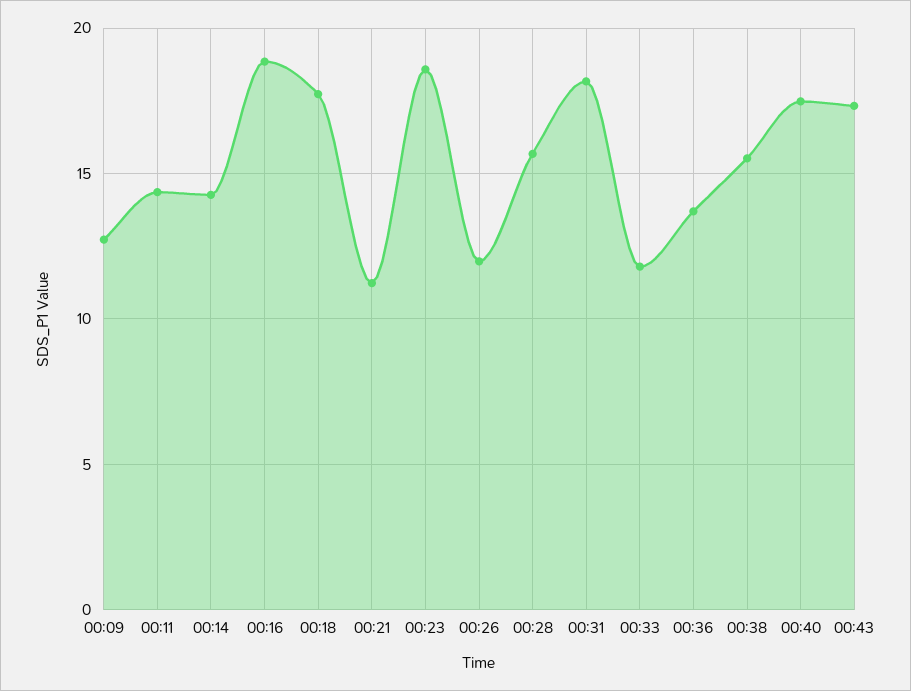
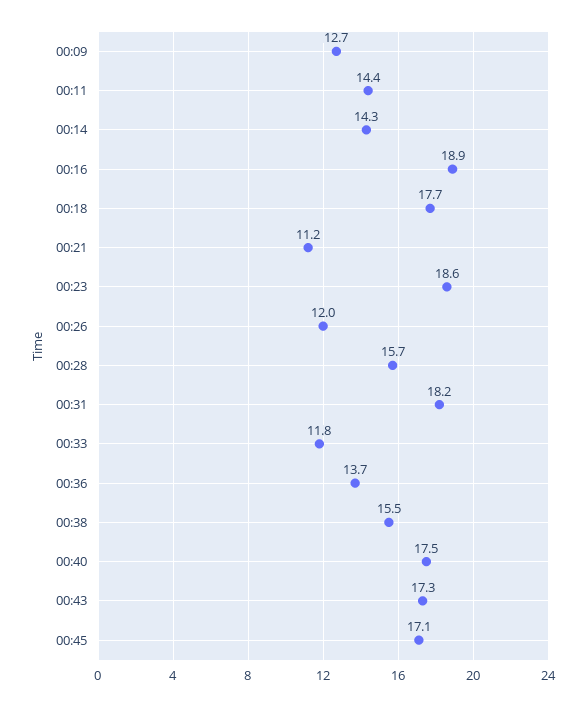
00:45: none -> 17.1

